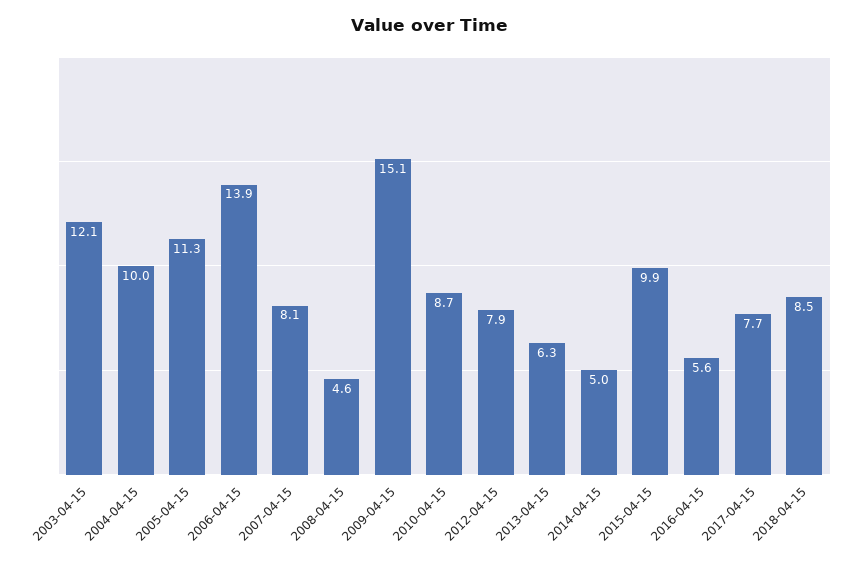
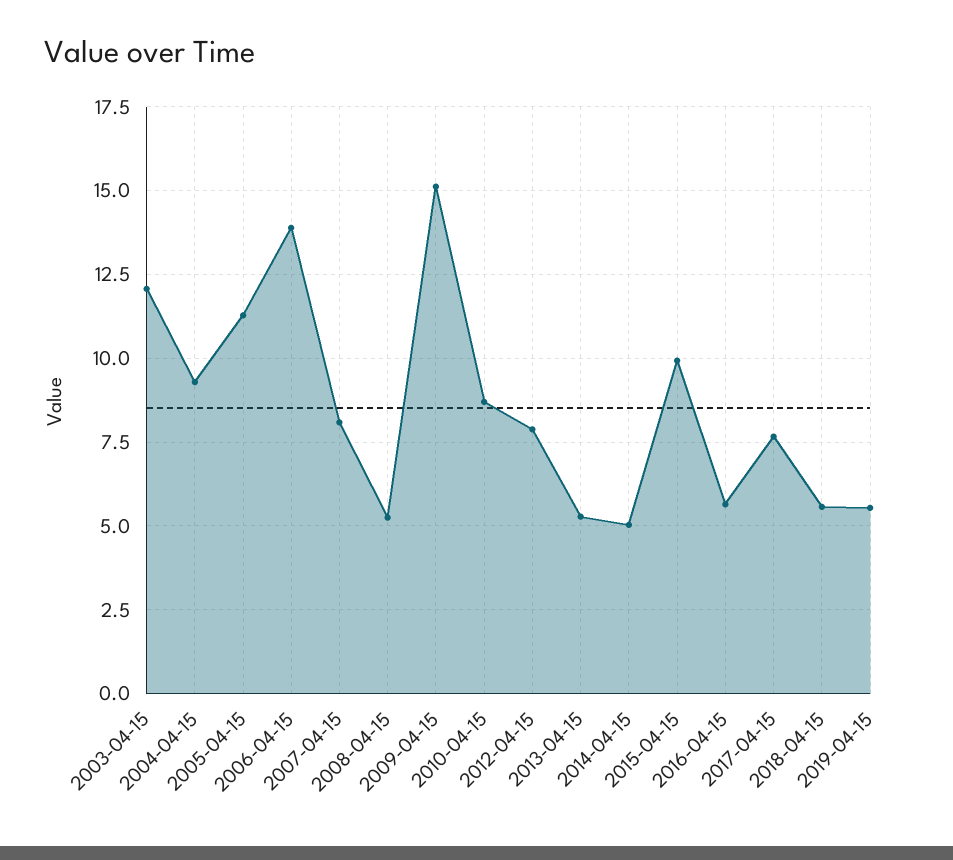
2004-04-15: 10 -> 9.25
2008-04-15: 4.6 -> 5.25
2013-04-15: 6.3 -> 5.25
2018-04-15: 8.5 -> 5.5
2019-04-15: none -> 5.5

